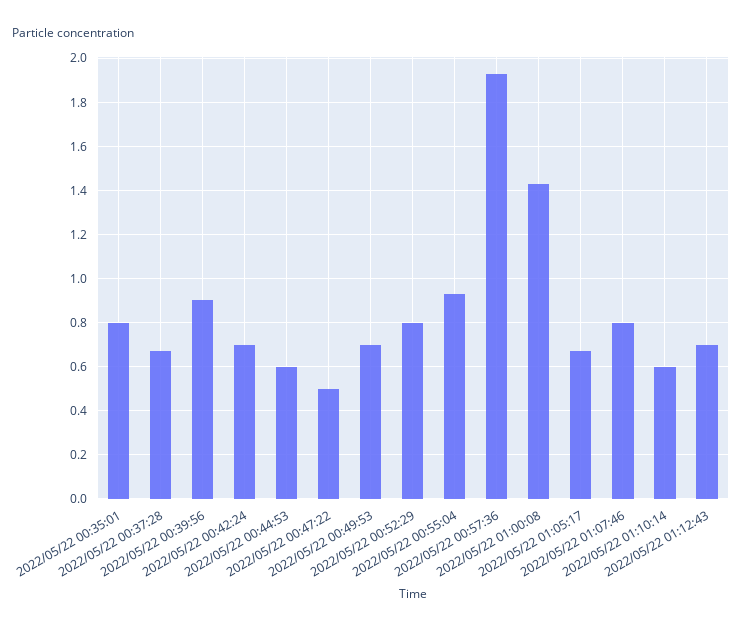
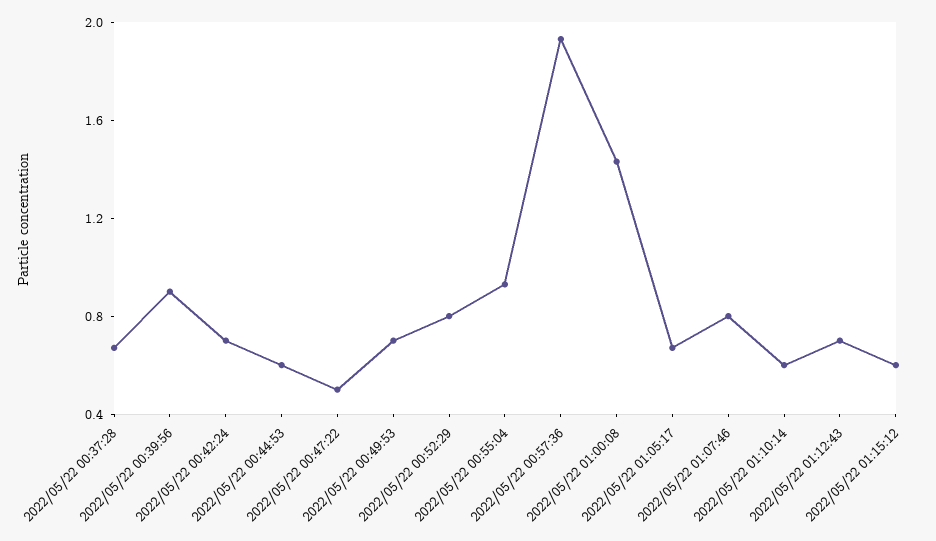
2022/05/22 00:35:01: 0.8 -> none
2022/05/22 01:15:12: none -> 0.6

